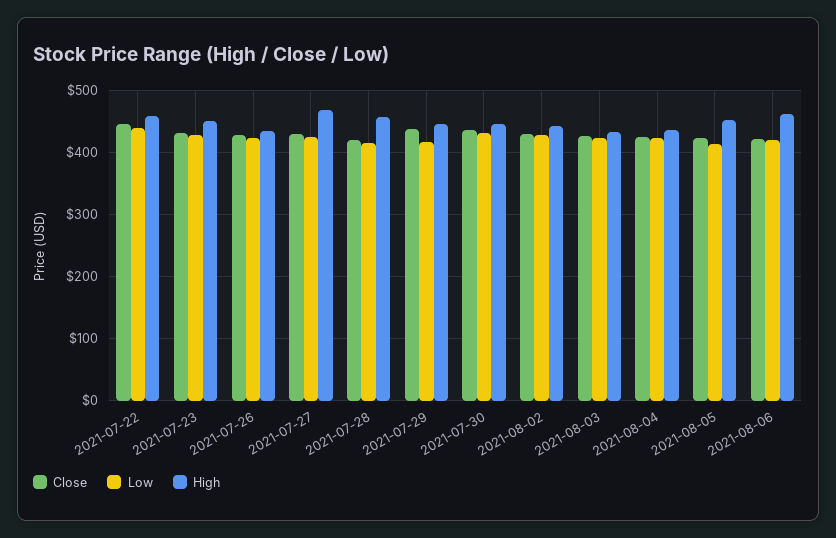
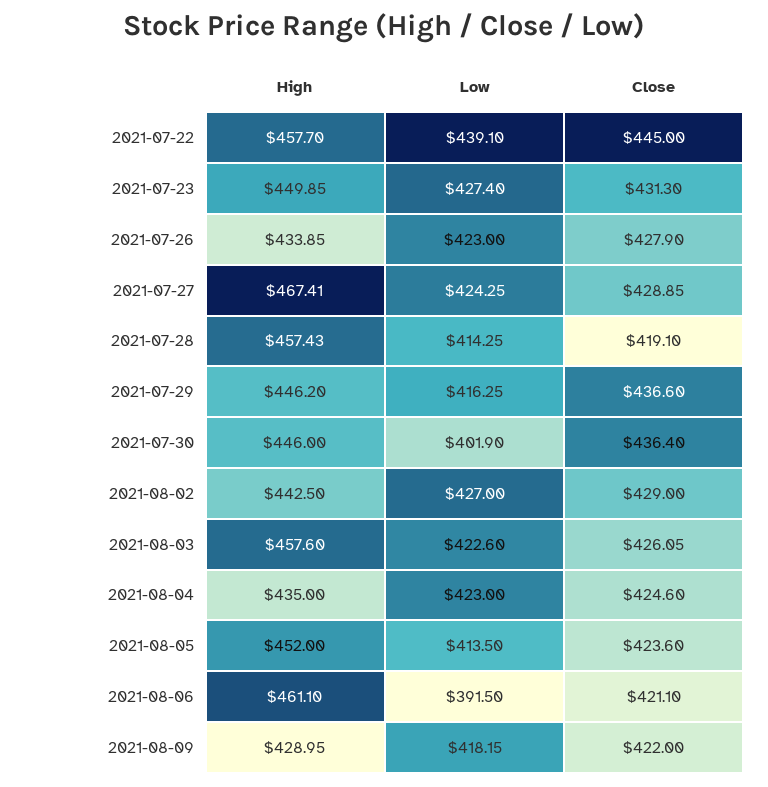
Low, 2021-07-30: 430 -> 401.9
High, 2021-08-03: 430 -> 457.6
Low, 2021-08-06: 420 -> 391.5
High, 2021-08-09: none -> 428.95
Low, 2021-08-09: none -> 418.15
Close, 2021-08-09: none -> 422

